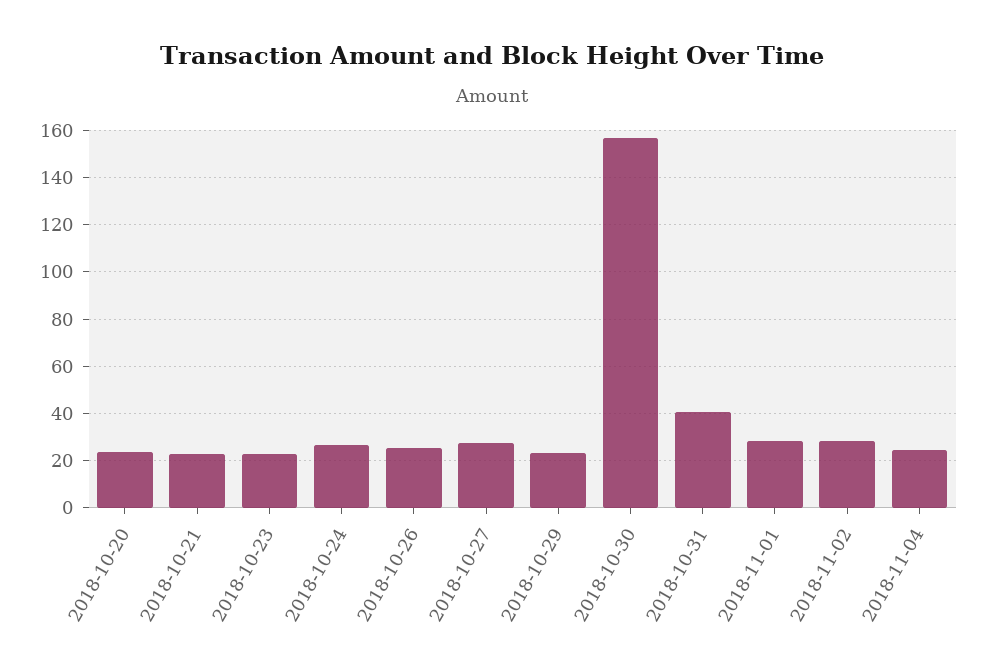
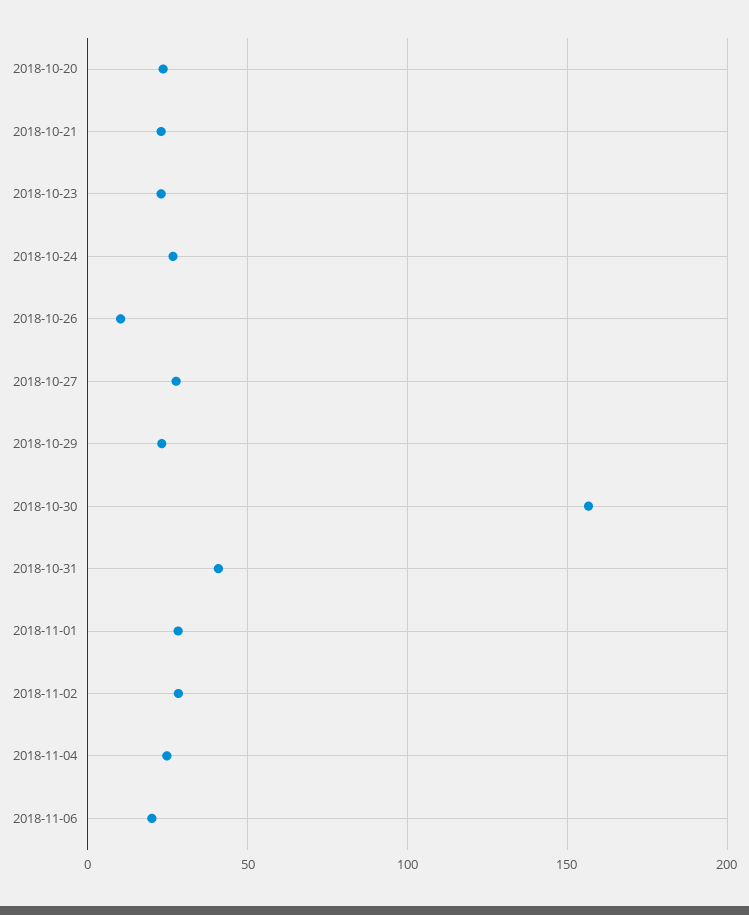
2018-10-26: 25 -> 10
2018-11-06: none -> 20

